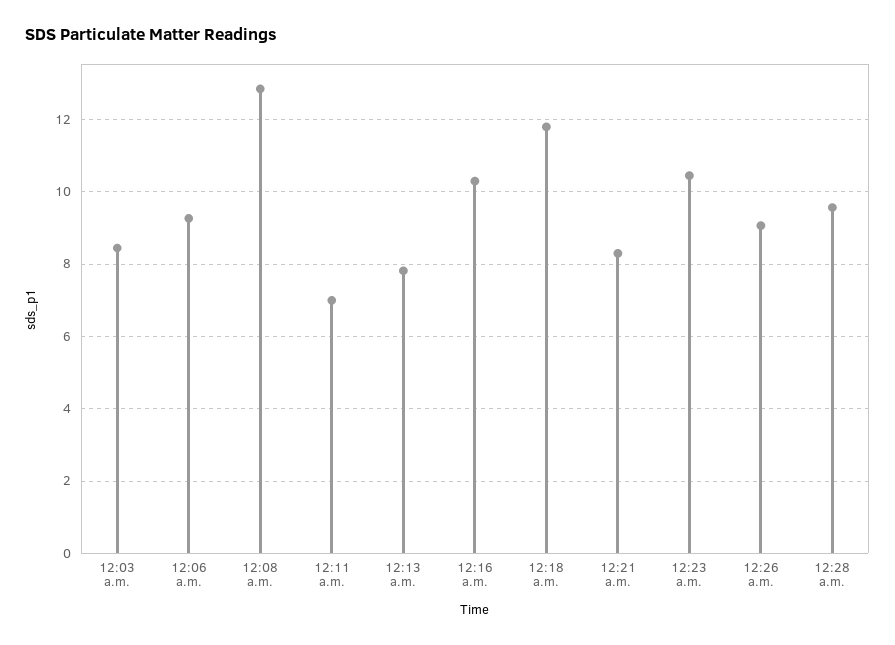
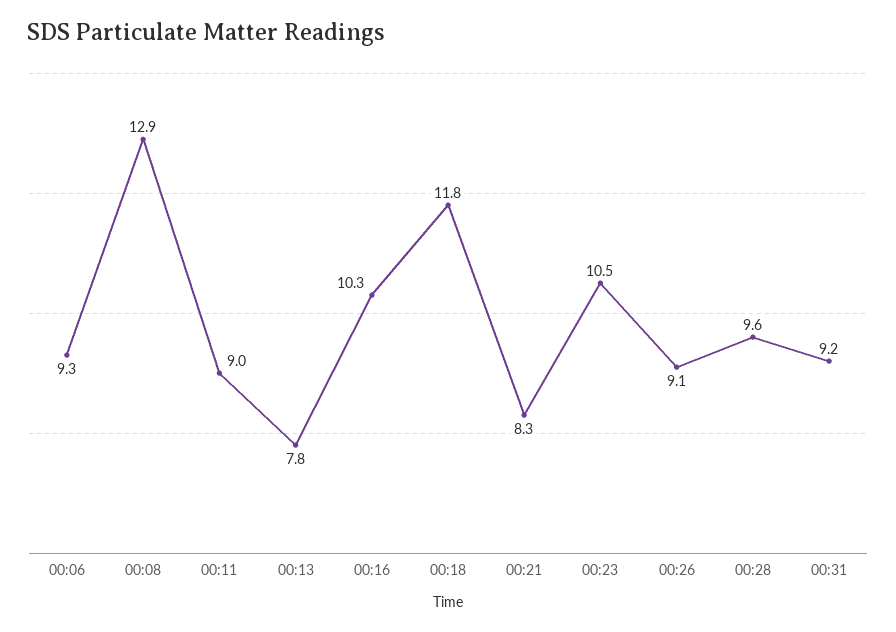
12:03 a.m.: 8.4 -> none
12:11 a.m.: 7 -> 9
00:31: none -> 9.2

